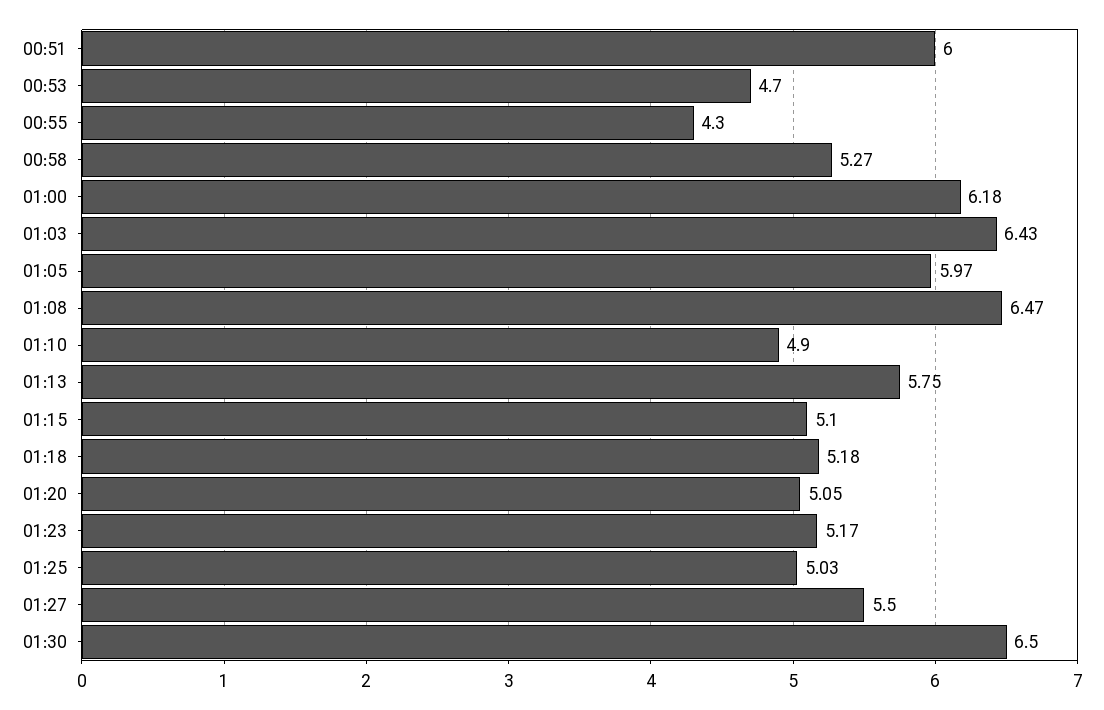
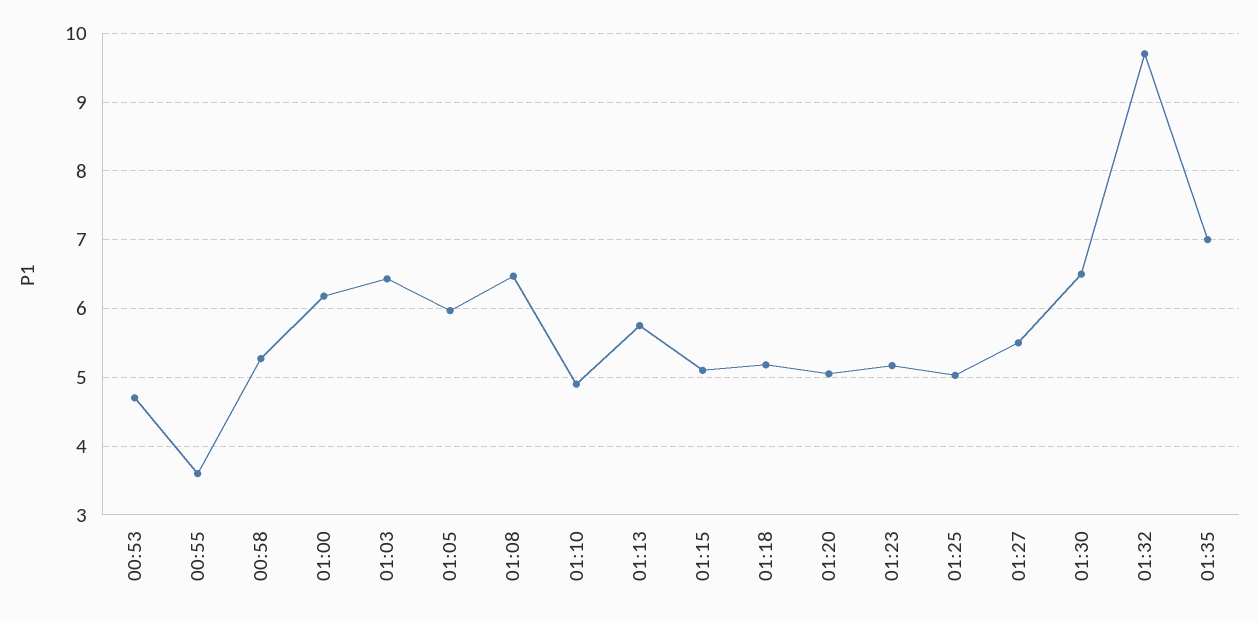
00:51: 6 -> none
00:55: 4.3 -> 3.6
01:32: none -> 9.7
01:35: none -> 7

